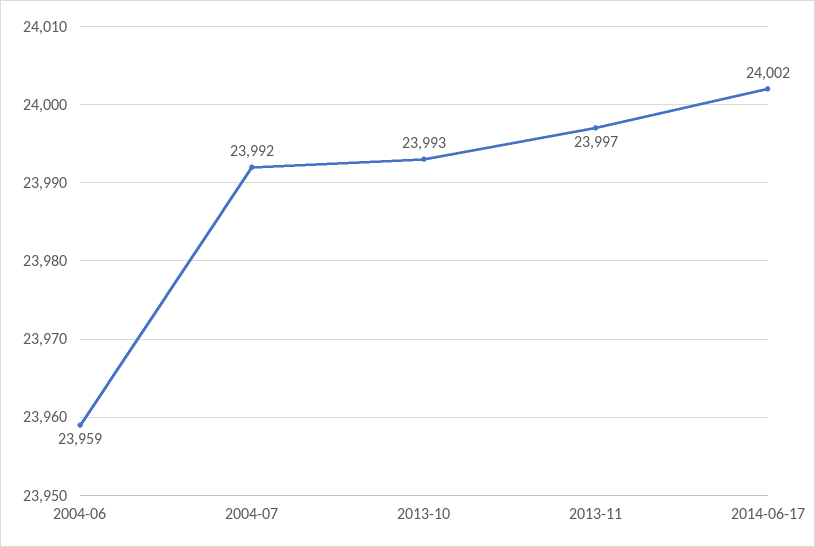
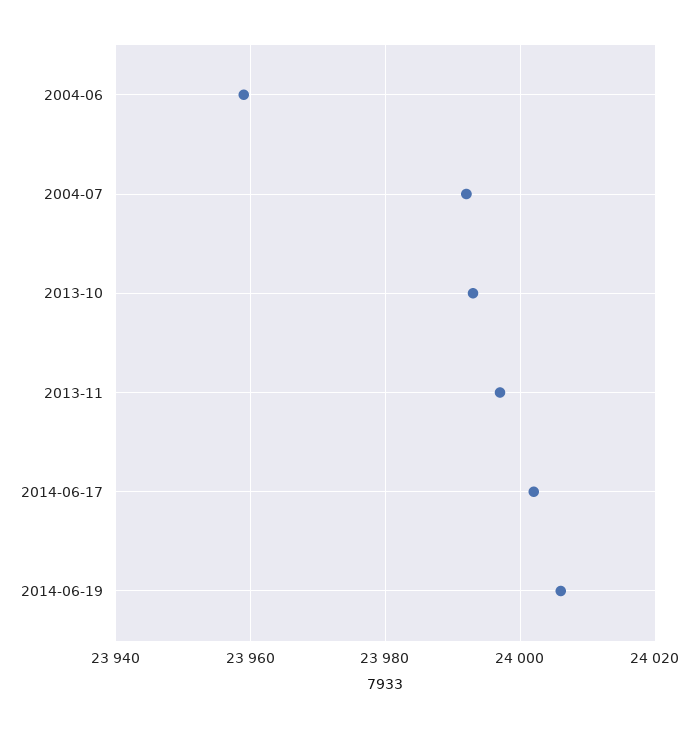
2014-06-19: none -> 24005

